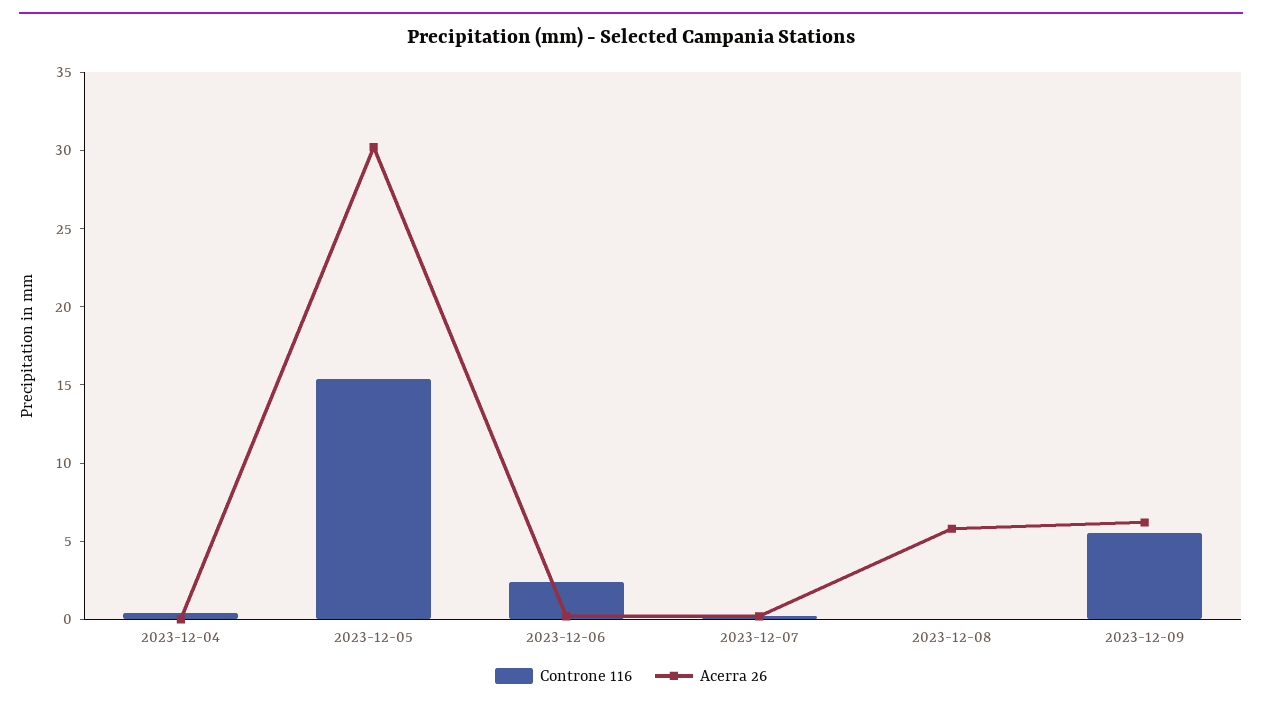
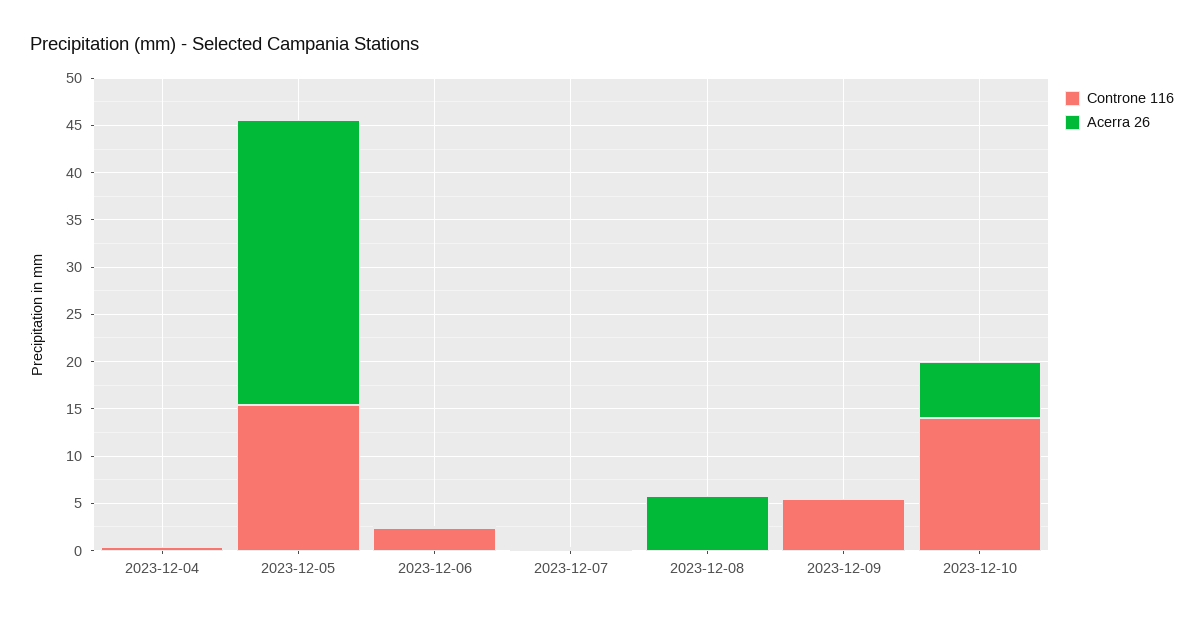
Acerra 26, 2023-12-09: 6 -> 0
Controne 116, 2023-12-10: none -> 14
Acerra 26, 2023-12-10: none -> 6

